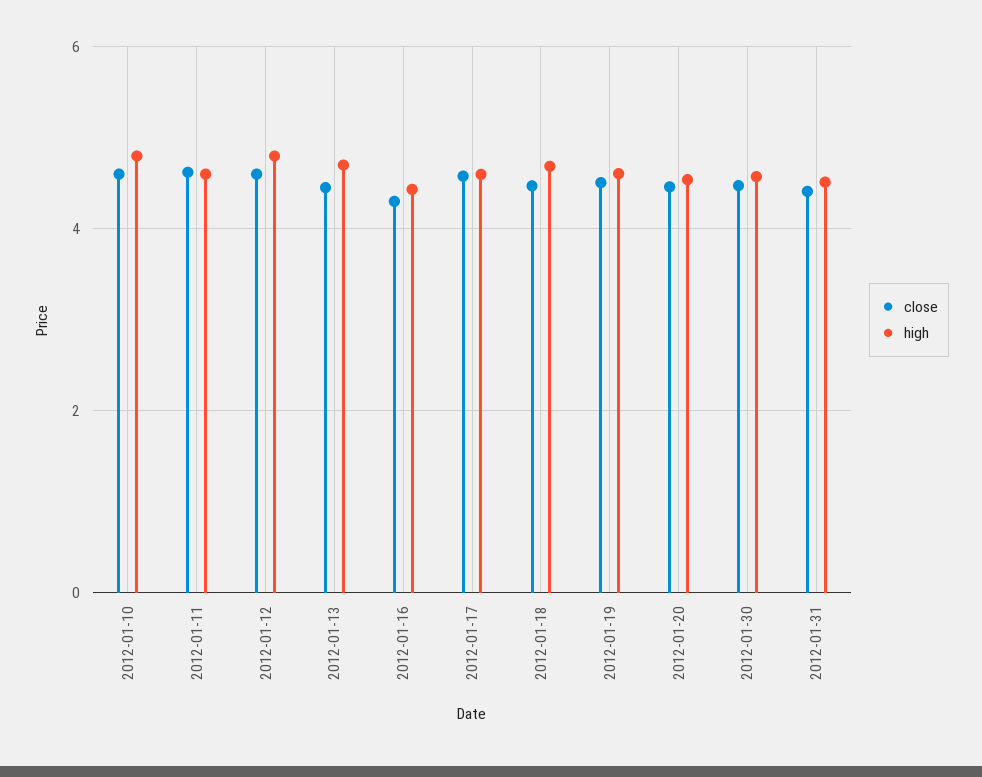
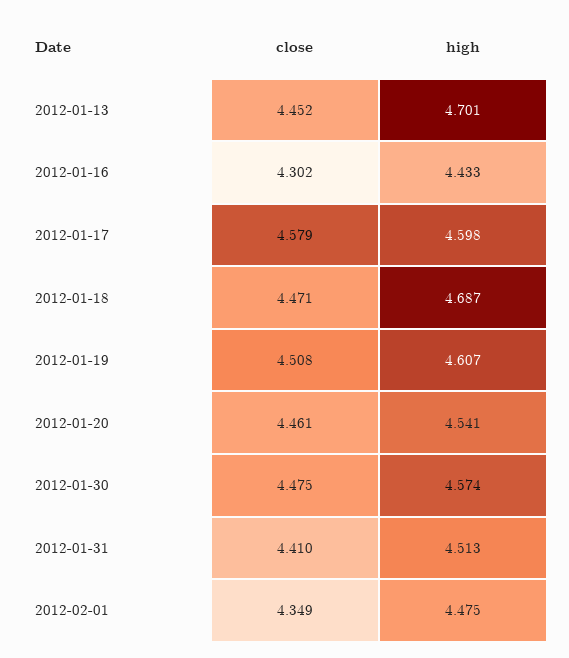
close, 2012-01-10: 4.6 -> none
high, 2012-01-10: 4.8 -> none
close, 2012-01-11: 4.6 -> none
high, 2012-01-11: 4.6 -> none
close, 2012-01-12: 4.6 -> none
high, 2012-01-12: 4.8 -> none
close, 2012-02-01: none -> 4.349
high, 2012-02-01: none -> 4.475

